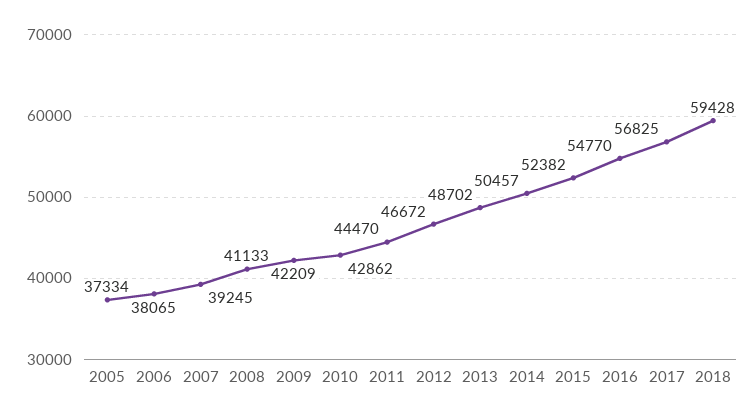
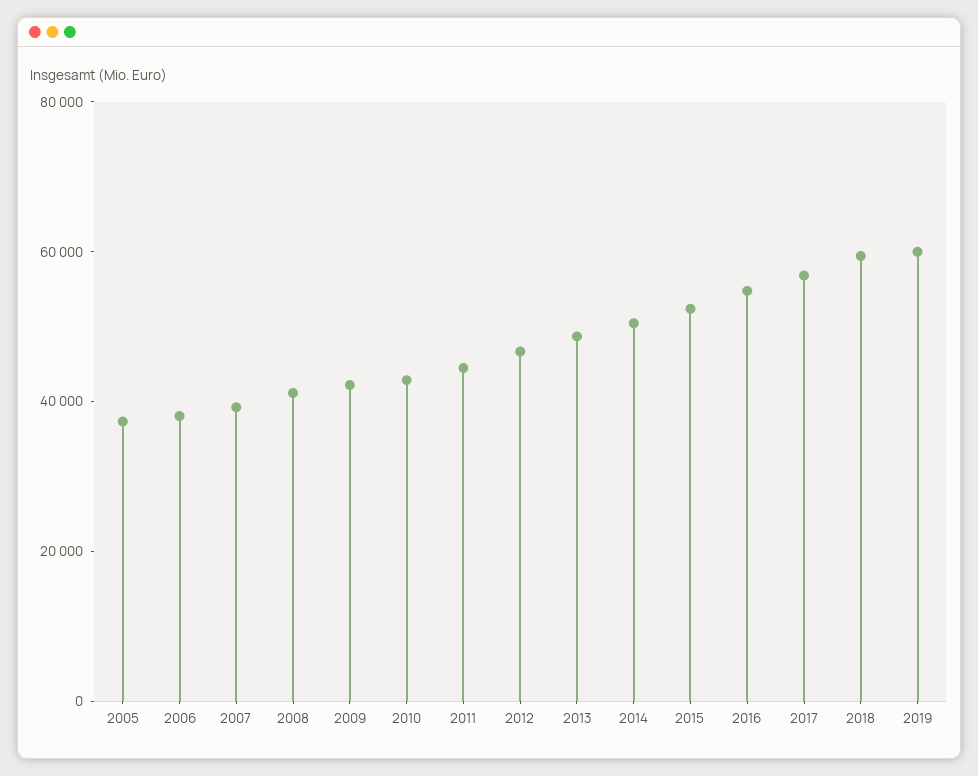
2019: none -> 60000

